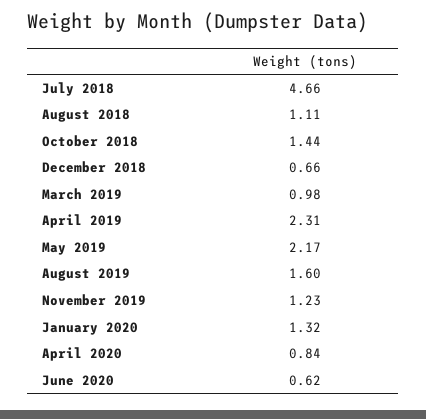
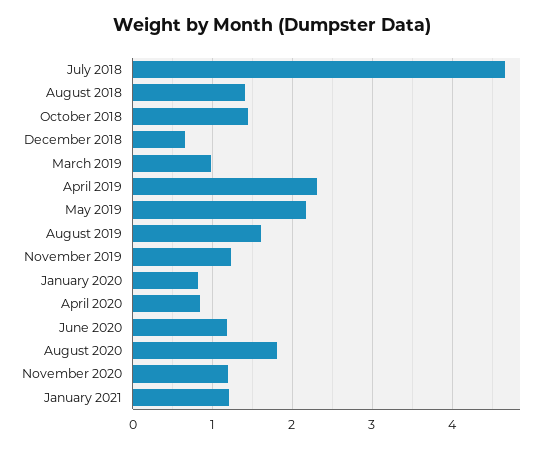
August 2018: 1.11 -> 1.4
January 2020: 1.32 -> 0.8
June 2020: 0.62 -> 1.2
August 2020: none -> 1.8
November 2020: none -> 1.2
January 2021: none -> 1.2

